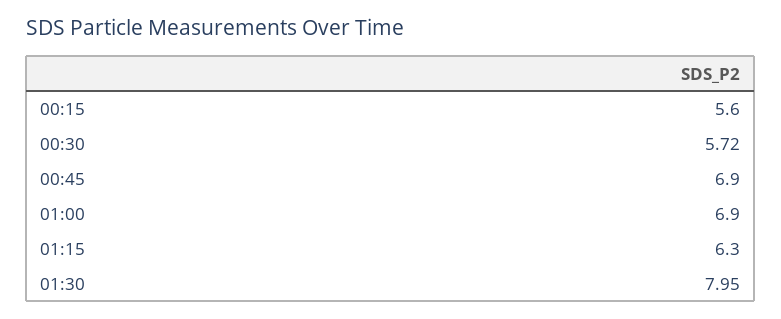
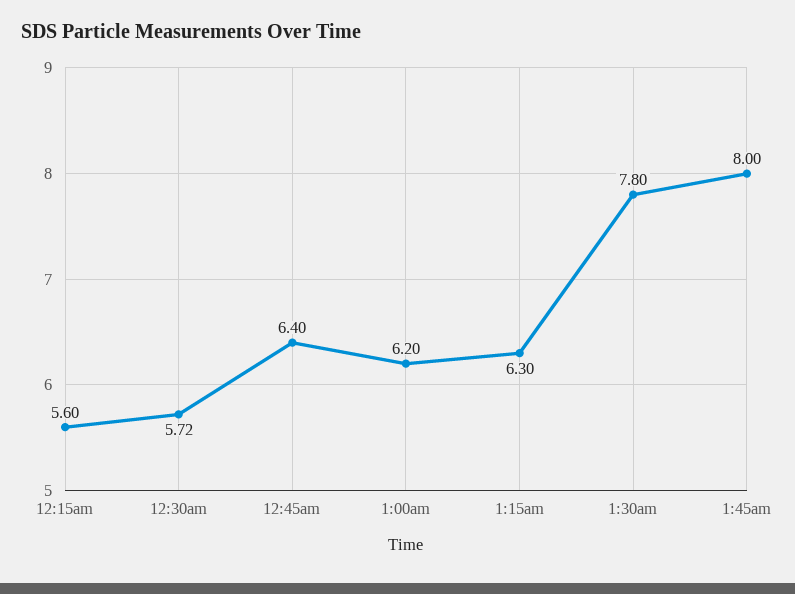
00:45: 6.9 -> 6.4
01:00: 6.9 -> 6.2
01:30: 7.95 -> 7.8
1:45am: none -> 8

